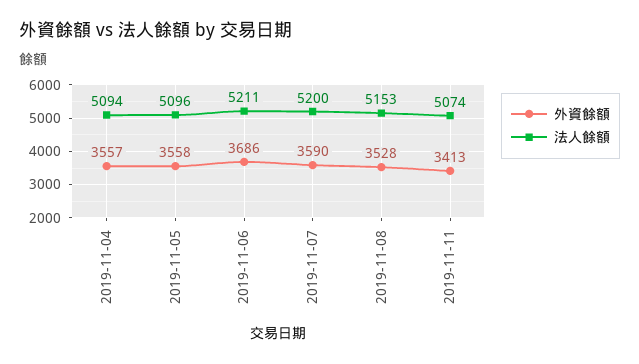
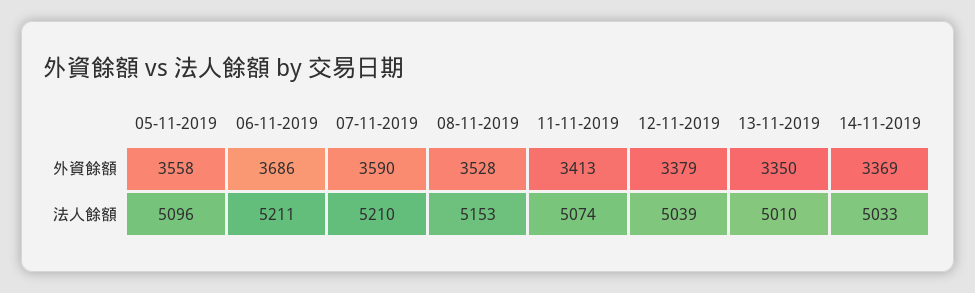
外資餘額, 2019-11-04: 3557 -> none
法人餘額, 2019-11-04: 5094 -> none
法人餘額, 2019-11-07: 5200 -> 5210
外資餘額, 12-11-2019: none -> 3379
外資餘額, 13-11-2019: none -> 3350
外資餘額, 14-11-2019: none -> 3369
法人餘額, 12-11-2019: none -> 5039
法人餘額, 13-11-2019: none -> 5010
法人餘額, 14-11-2019: none -> 5033

